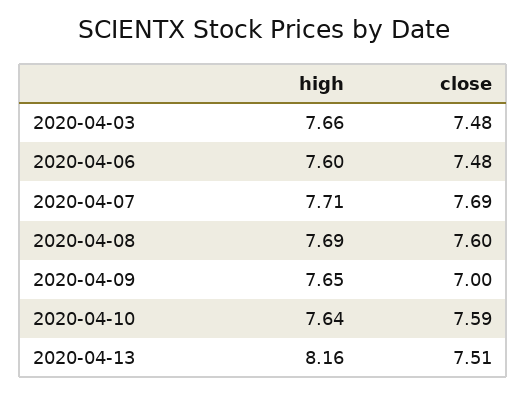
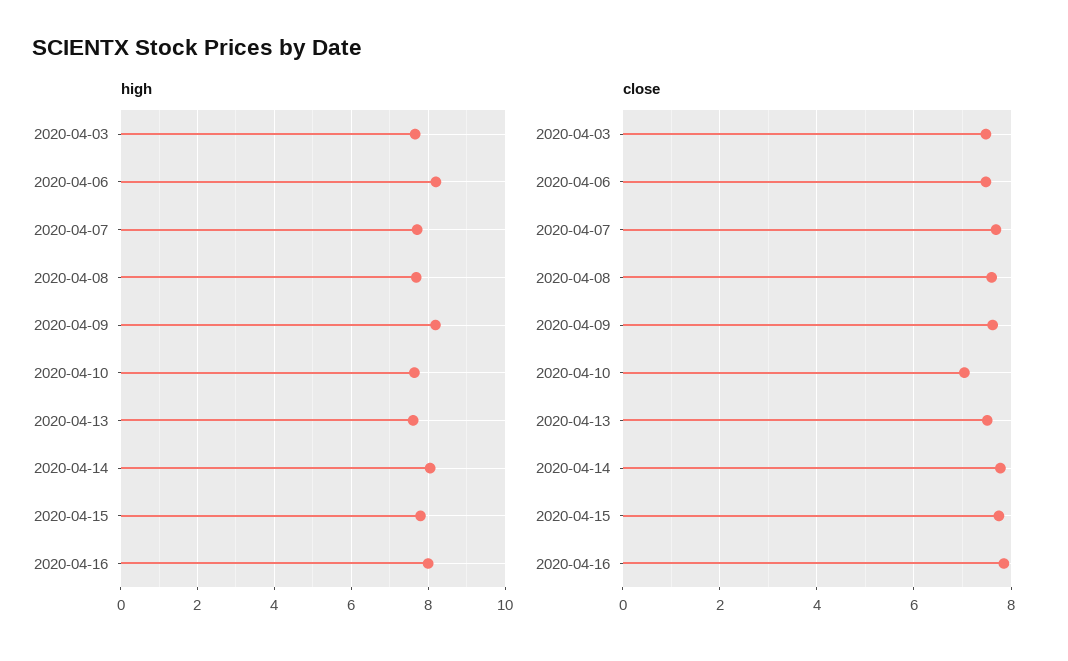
high, 2020-04-06: 7.6 -> 8.2
high, 2020-04-09: 7.65 -> 8.2
close, 2020-04-09: 7 -> 7.6
close, 2020-04-10: 7.59 -> 7
high, 2020-04-13: 8.16 -> 7.6
high, 2020-04-14: none -> 8
high, 2020-04-15: none -> 7.8
high, 2020-04-16: none -> 8
close, 2020-04-14: none -> 7.8
close, 2020-04-15: none -> 7.8
close, 2020-04-16: none -> 7.8

